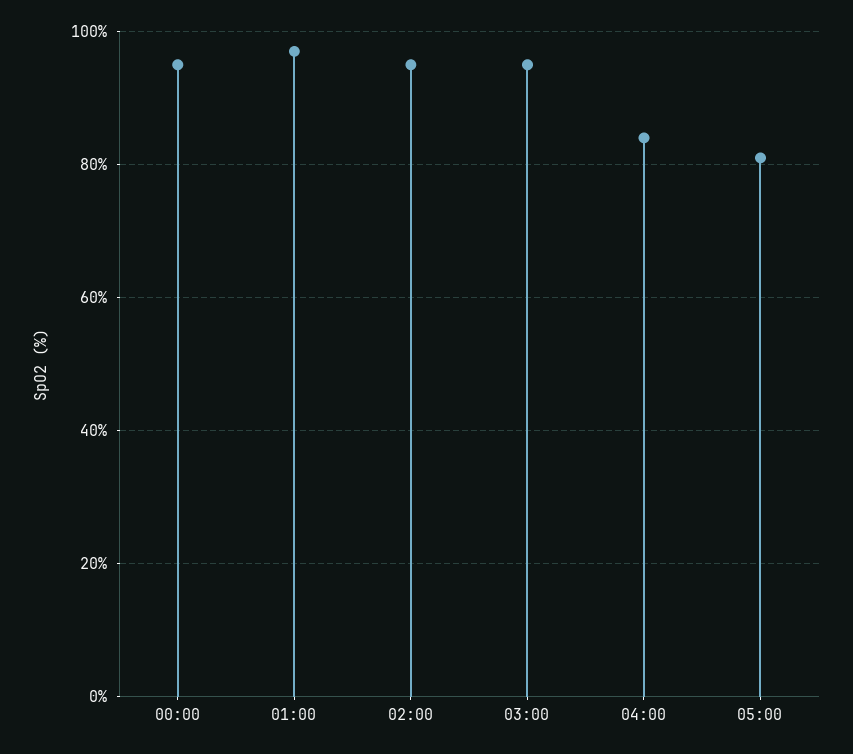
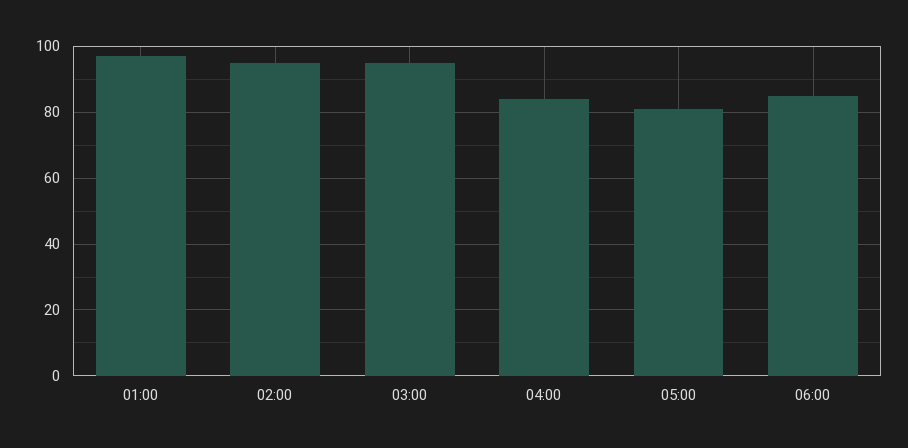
00:00: 95 -> none
06:00: none -> 85

